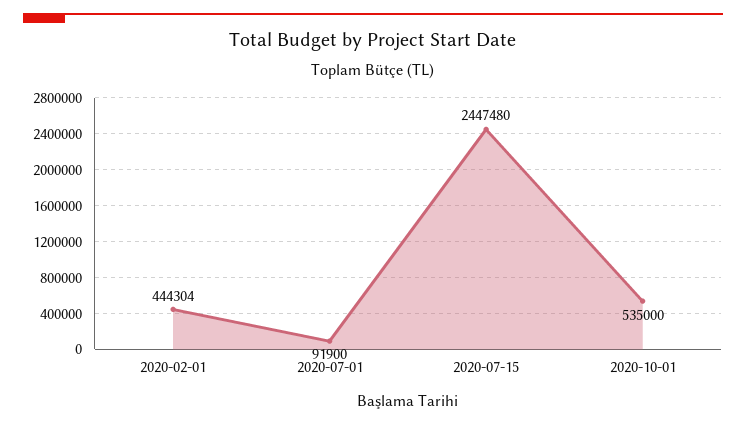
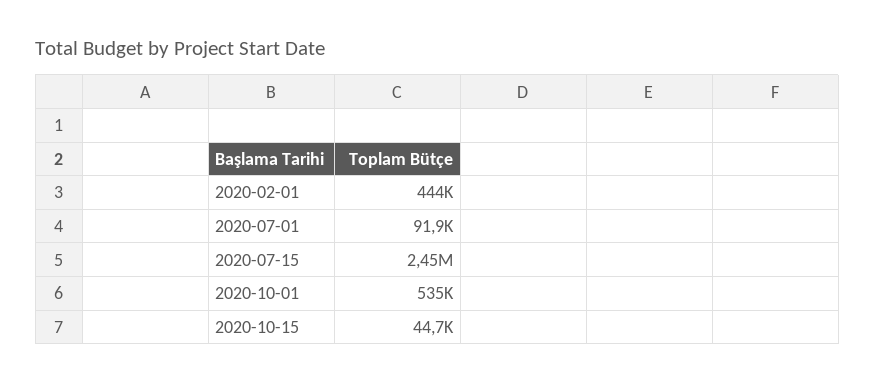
2020-10-15: none -> 44700

